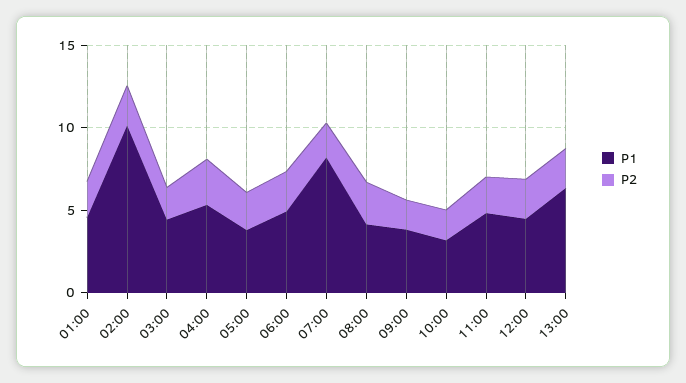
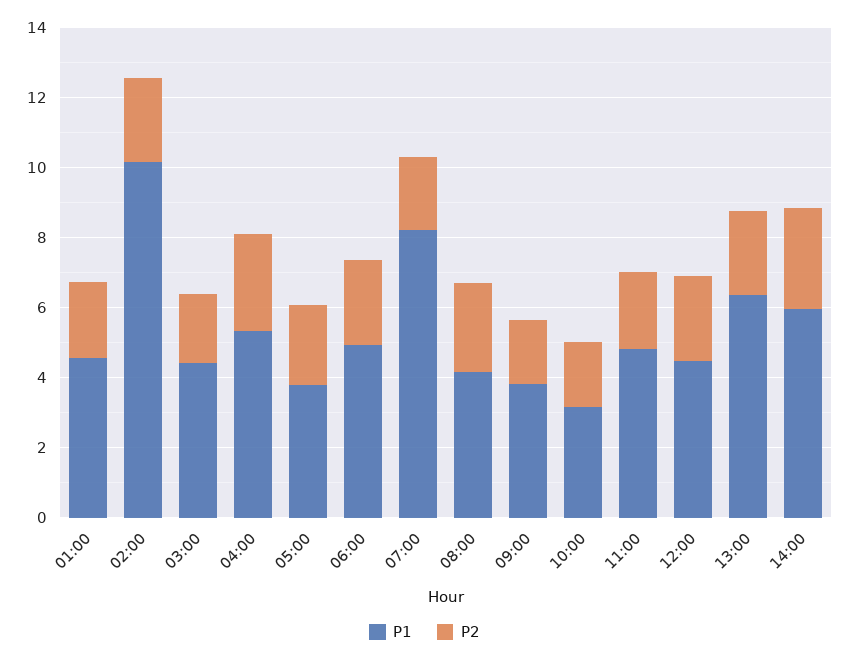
P1, 14:00: none -> 6
P2, 14:00: none -> 3

